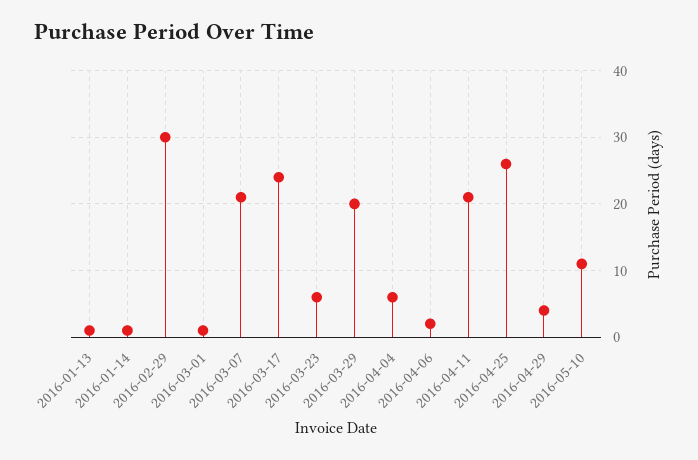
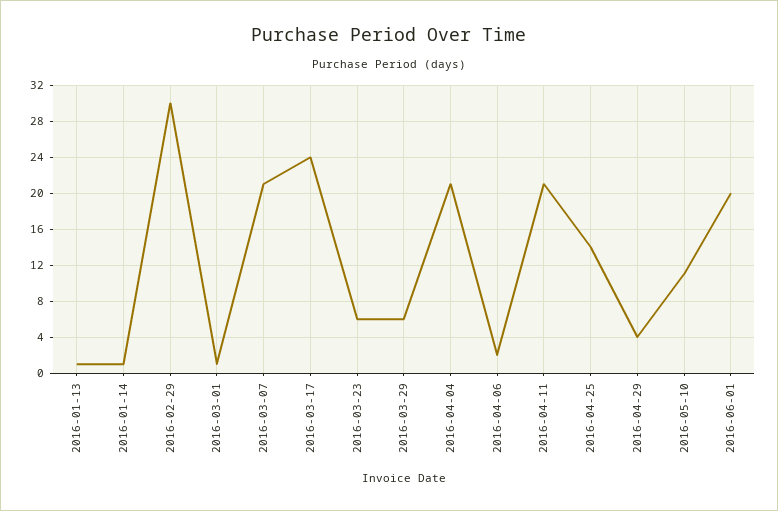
2016-03-29: 20 -> 6
2016-04-04: 6 -> 21
2016-04-25: 26 -> 14
2016-06-01: none -> 20

